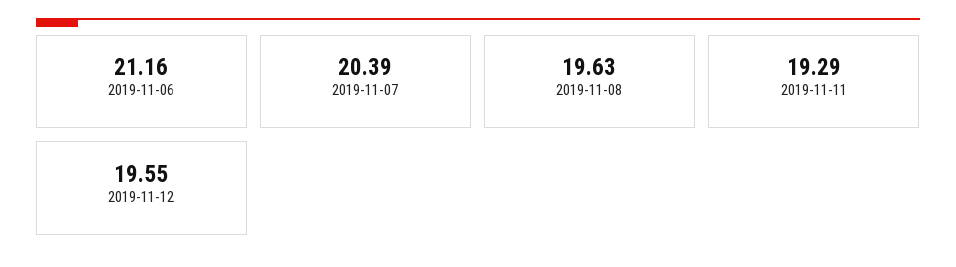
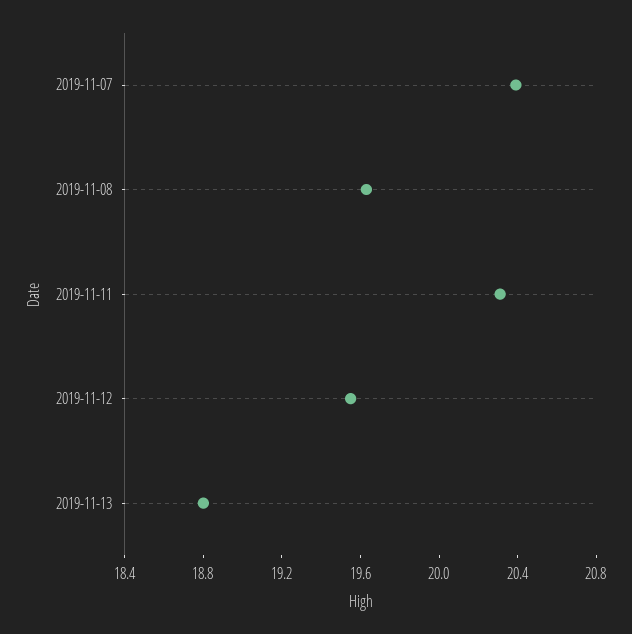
2019-11-06: 21.16 -> none
2019-11-11: 19.29 -> 20.3
2019-11-13: none -> 18.8

